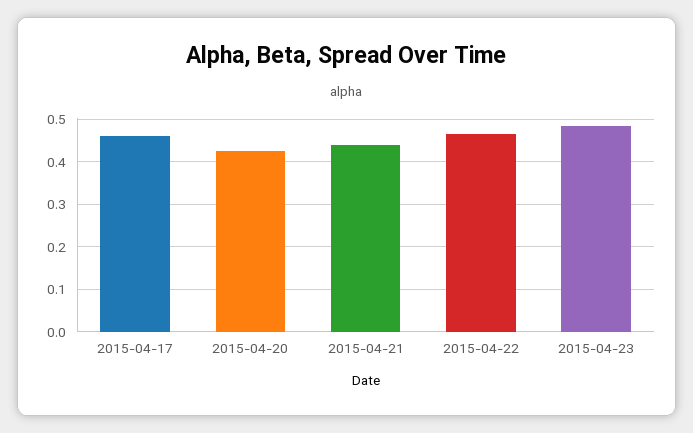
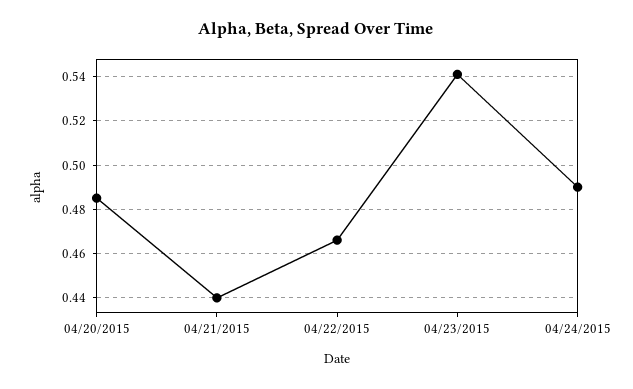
2015-04-17: 0.46 -> none
2015-04-20: 0.42 -> 0.485
2015-04-23: 0.48 -> 0.54
04/24/2015: none -> 0.49

